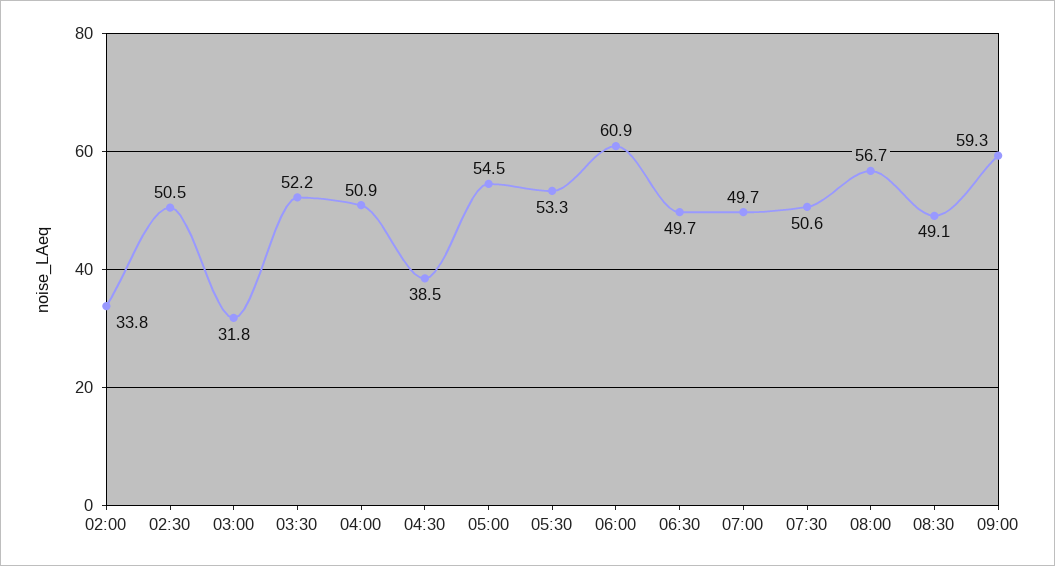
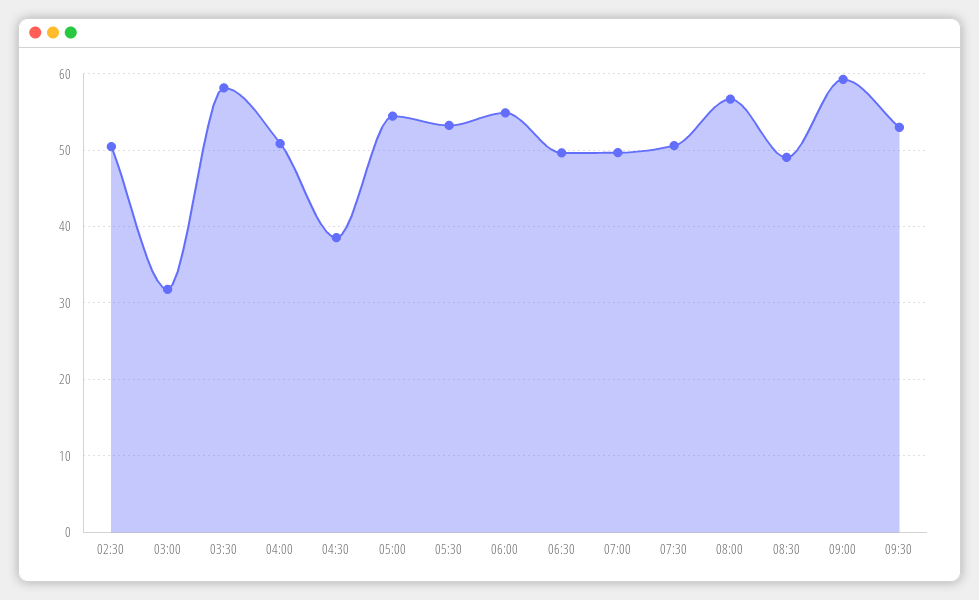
02:00: 33.8 -> none
03:30: 52.2 -> 58
06:00: 60.9 -> 55
09:30: none -> 53

